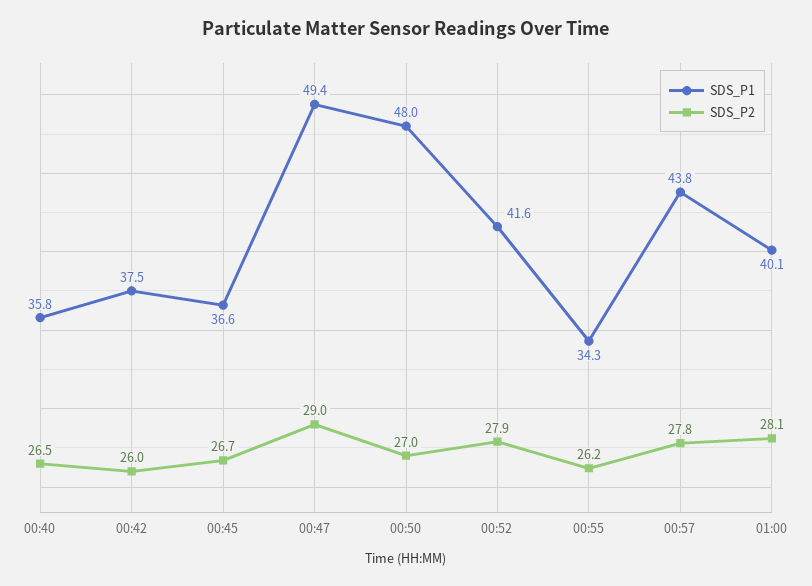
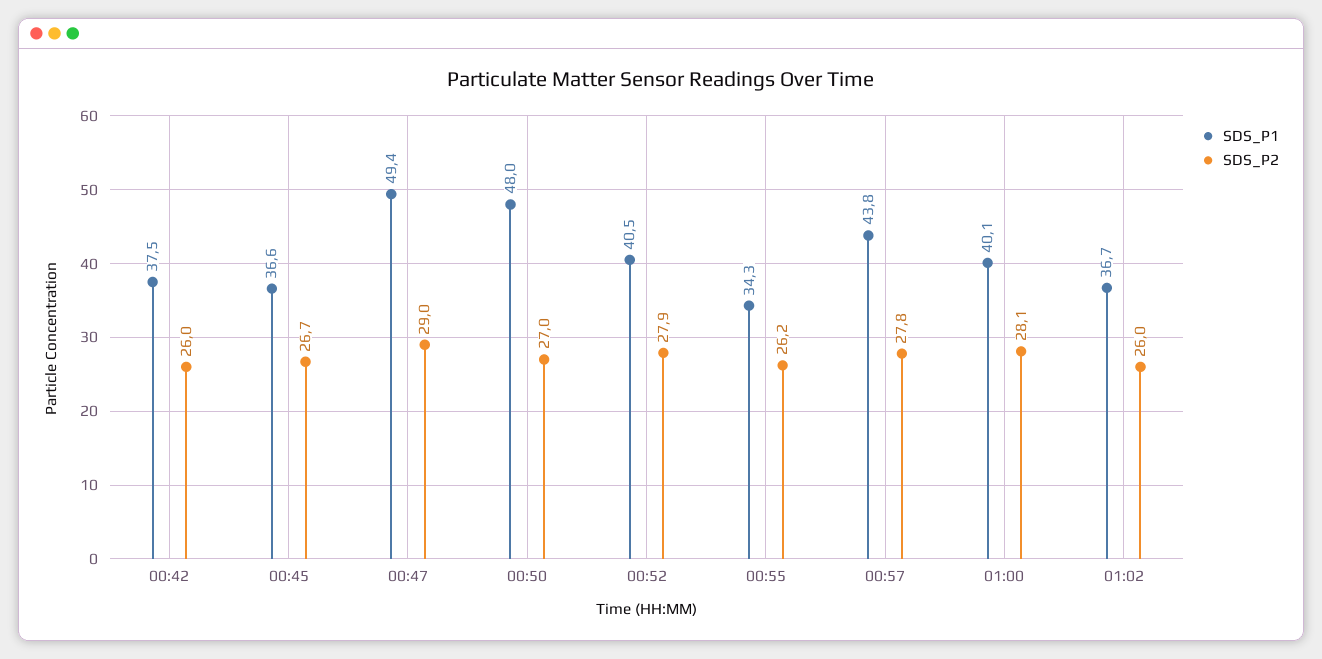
SDS_P1, 00:40: 35.8 -> none
SDS_P2, 00:40: 26.5 -> none
SDS_P1, 00:52: 41.6 -> 40.5
SDS_P1, 01:02: none -> 36.7
SDS_P2, 01:02: none -> 26

